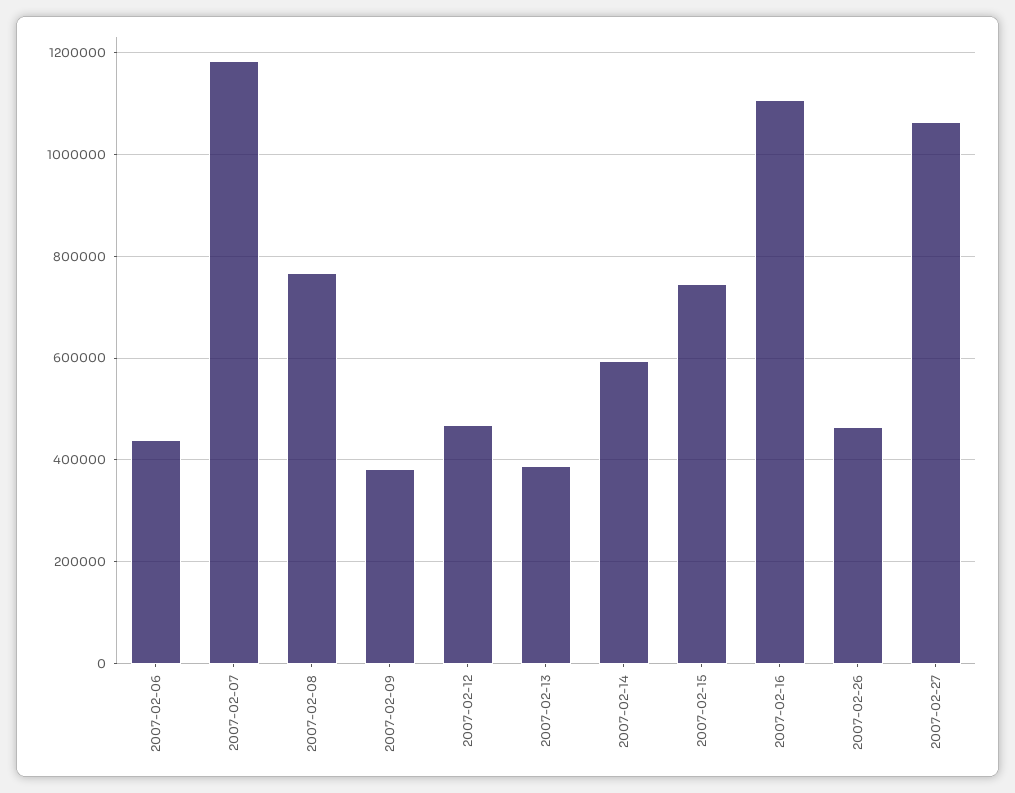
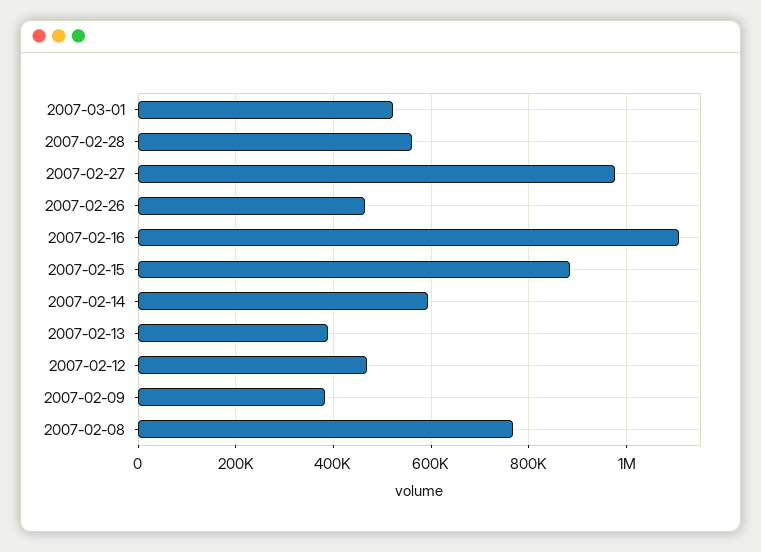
2007-02-06: 440000 -> none
2007-02-07: 1180000 -> none
2007-02-15: 740000 -> 880000
2007-02-27: 1060000 -> 980000
2007-03-01: none -> 520000
2007-02-28: none -> 560000

